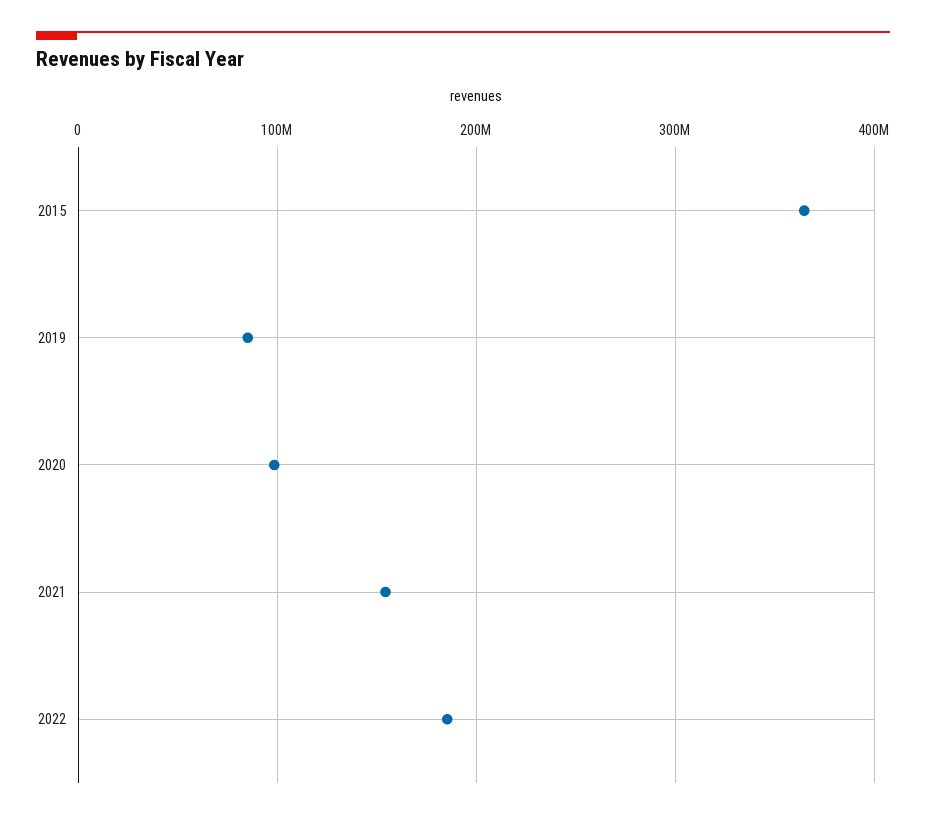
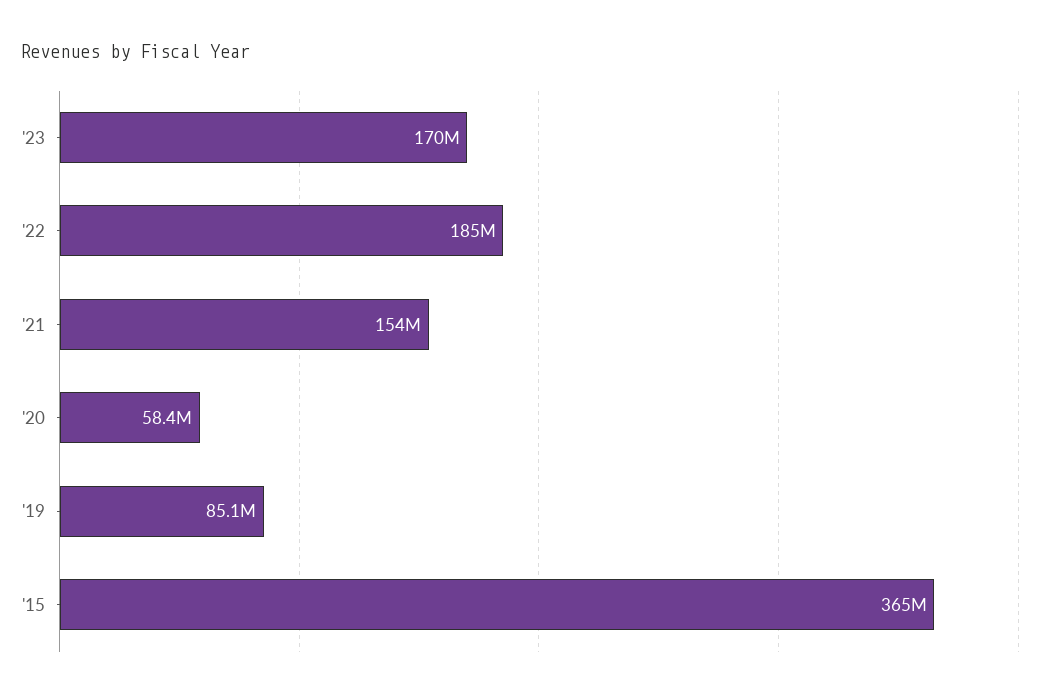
2020: 100000000 -> 58400000
'23: none -> 170000000

